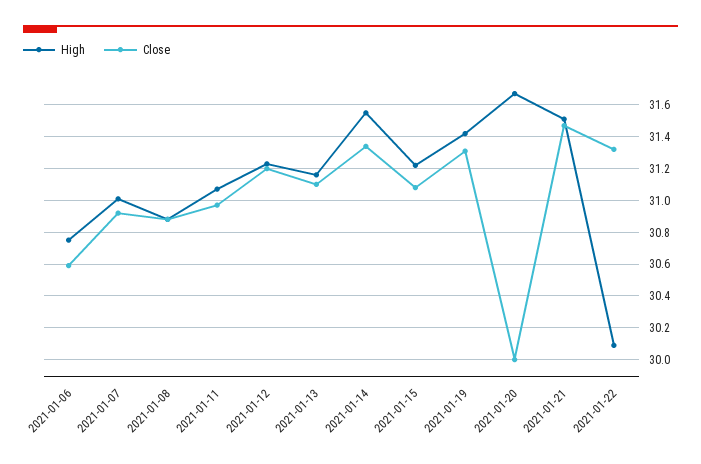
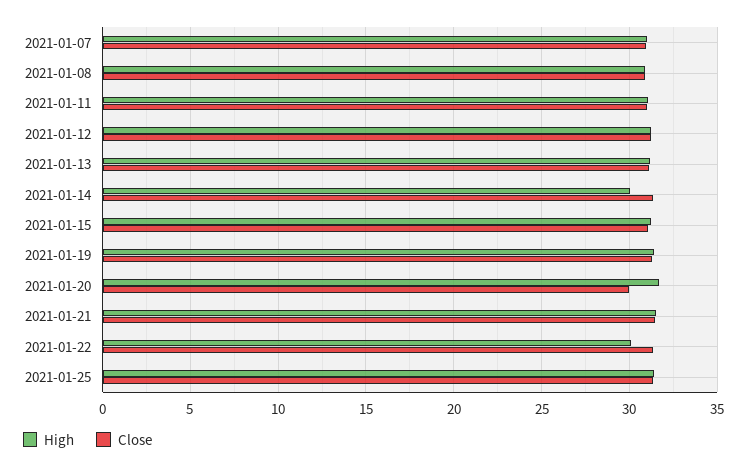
High, 2021-01-06: 30.75 -> none
Close, 2021-01-06: 30.6 -> none
High, 2021-01-14: 31.55 -> 30
High, 2021-01-25: none -> 31.5
Close, 2021-01-25: none -> 31.5

